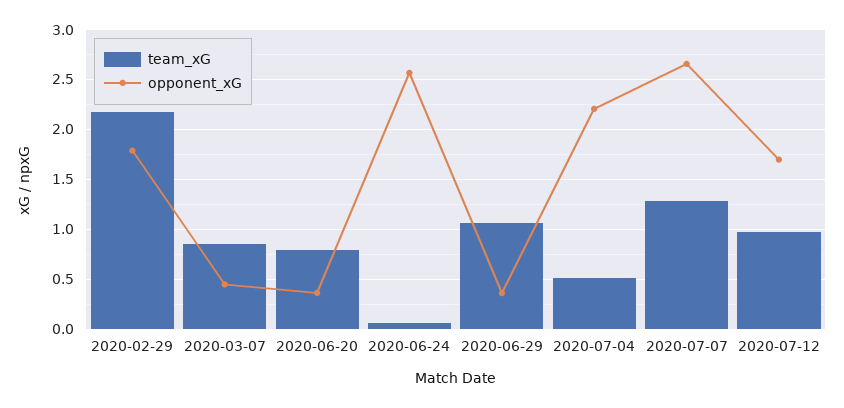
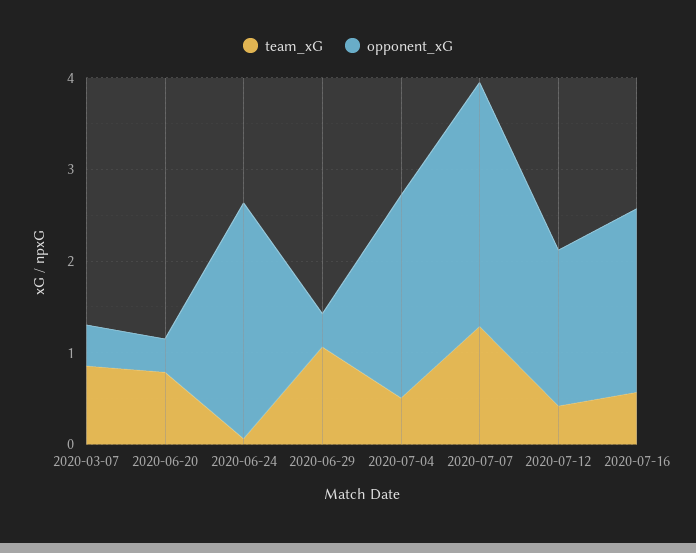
team_xG, 2020-02-29: 2.2 -> none
opponent_xG, 2020-02-29: 1.8 -> none
team_xG, 2020-07-12: 1 -> 0.4
team_xG, 2020-07-16: none -> 0.6
opponent_xG, 2020-07-16: none -> 2

